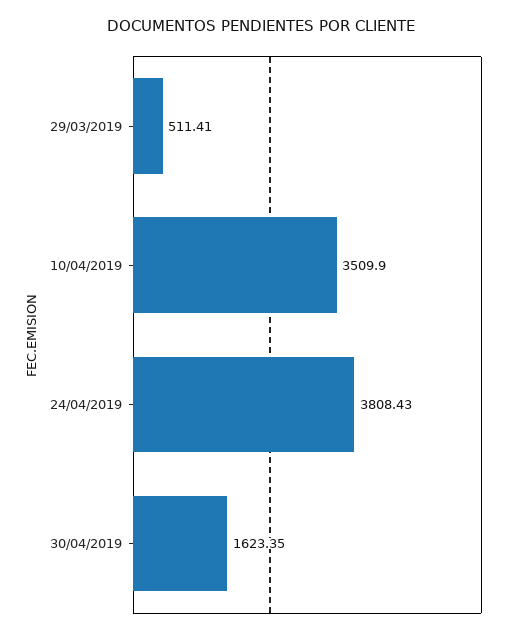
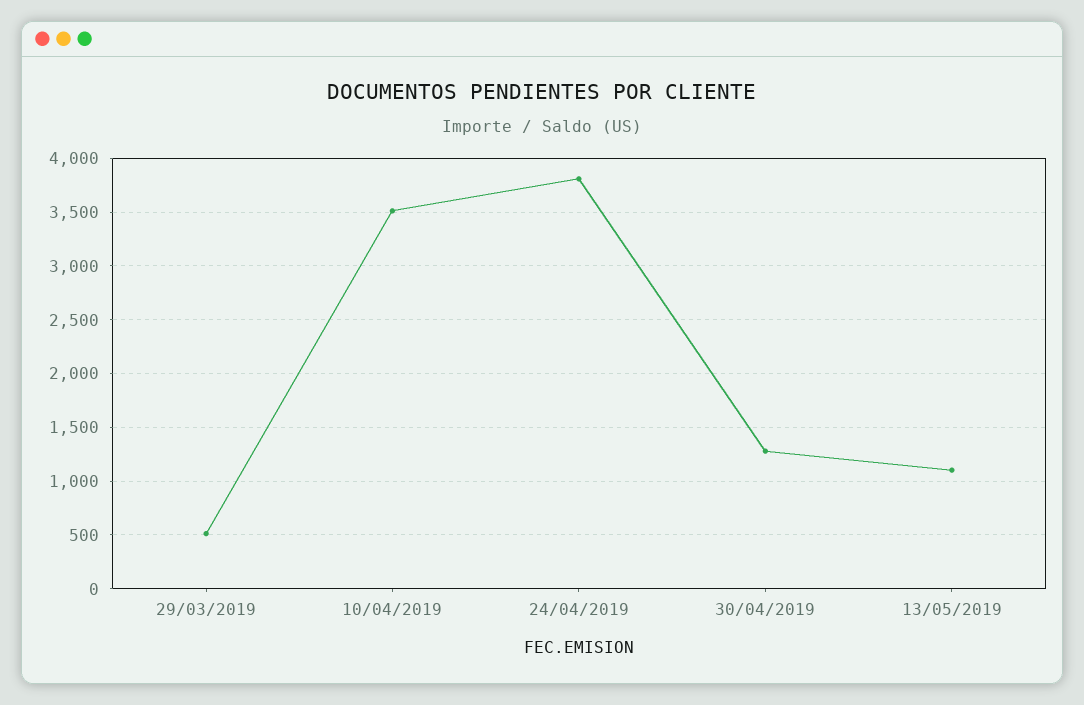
30/04/2019: 1623.35 -> 1300
13/05/2019: none -> 1100

